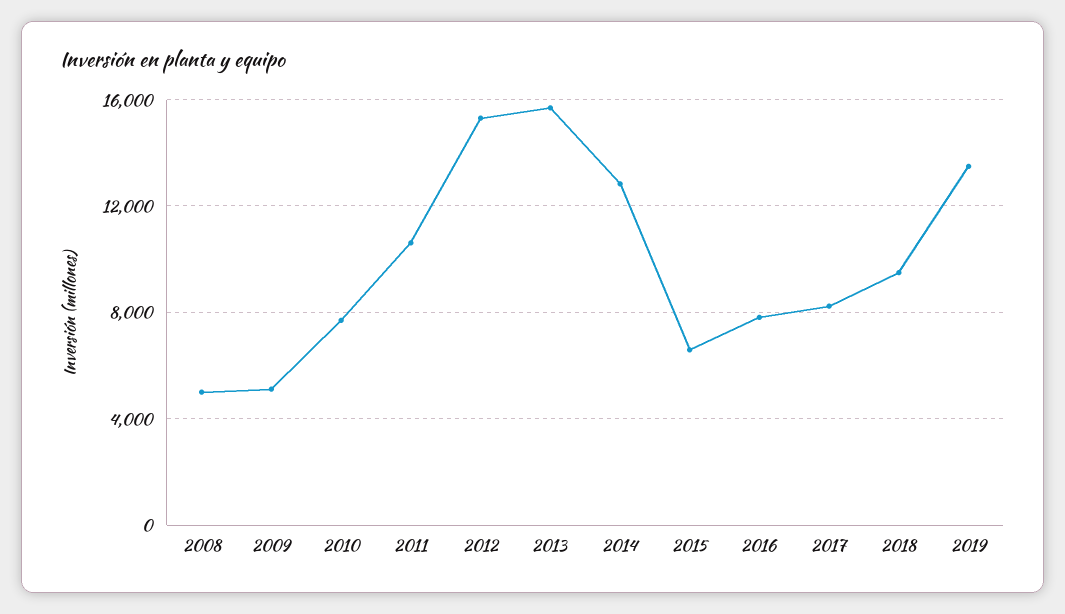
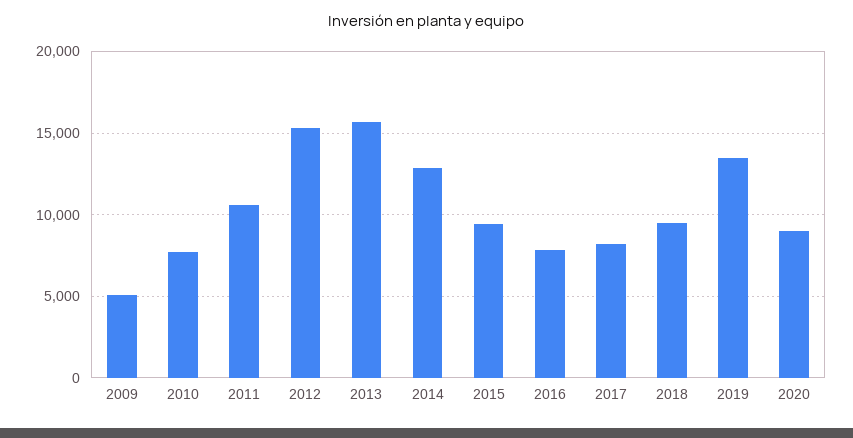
2008: 5000 -> none
2015: 6500 -> 9500
2020: none -> 9000

